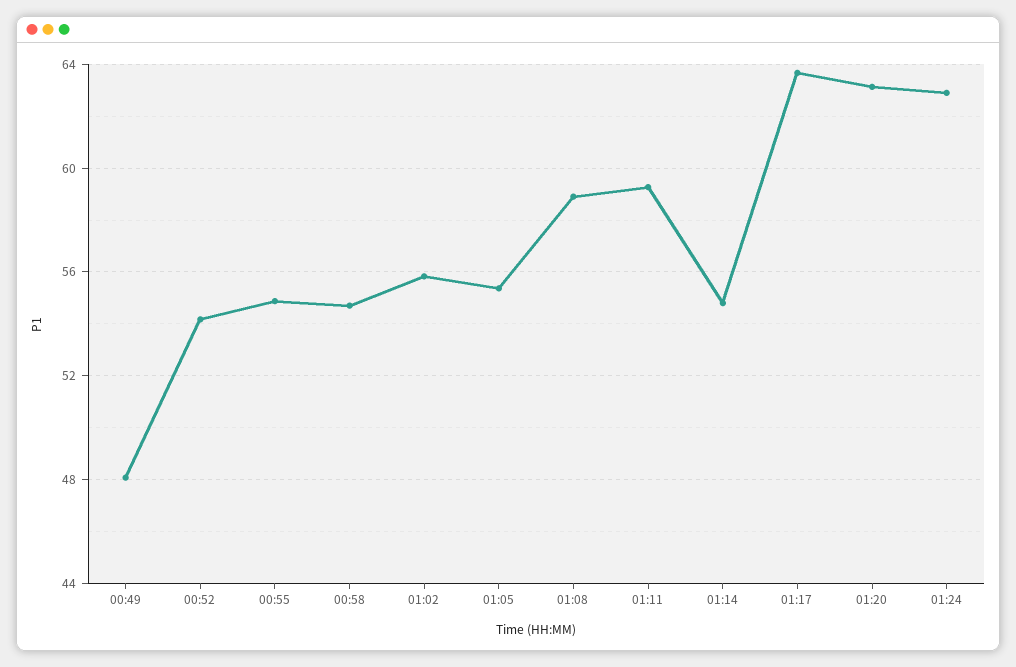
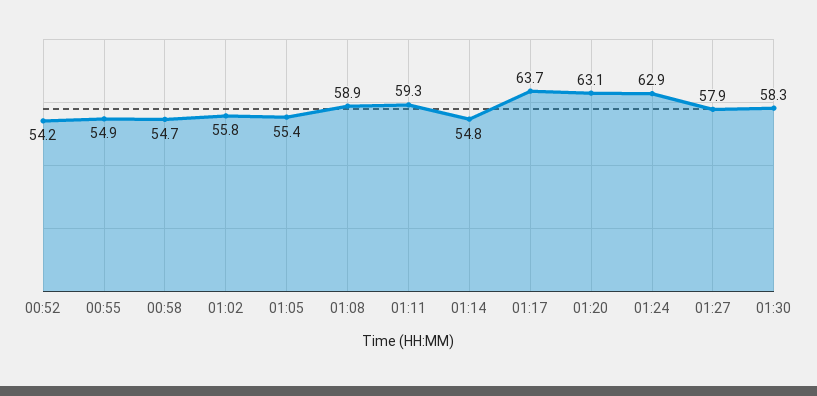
00:49: 48 -> none
01:27: none -> 57.9
01:30: none -> 58.3

